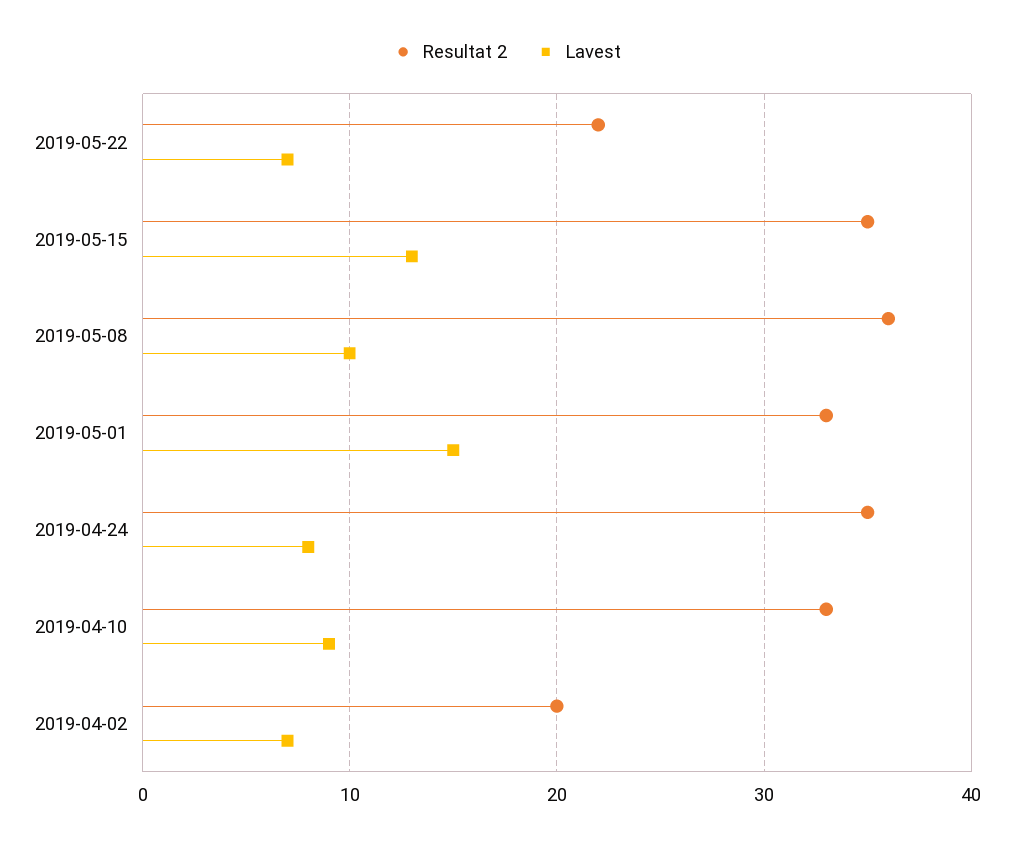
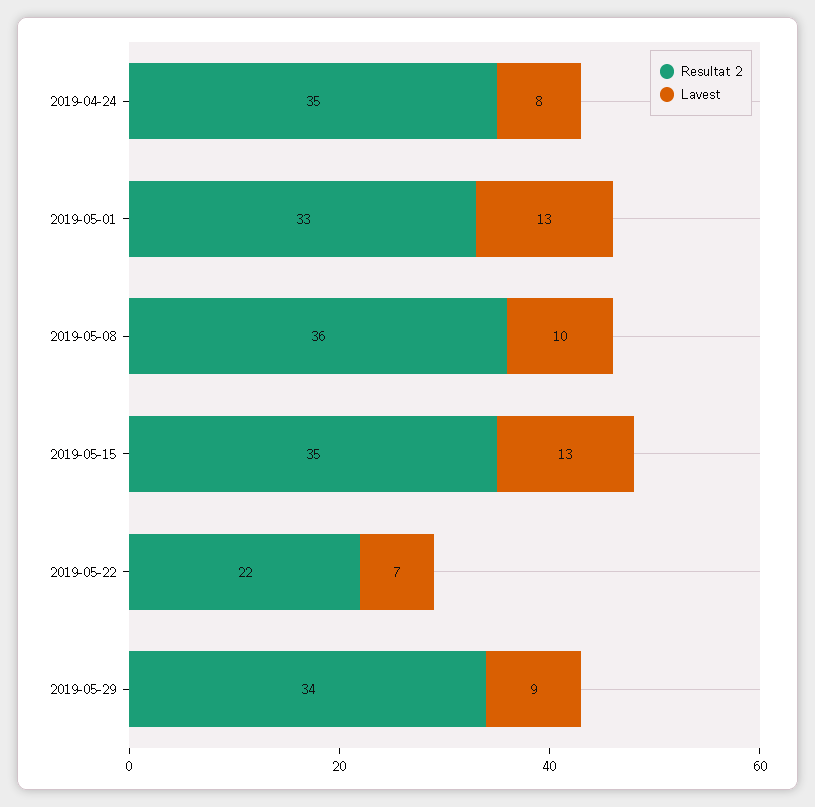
Lavest, 2019-05-01: 15 -> 13
Resultat 2, 2019-04-10: 33 -> none
Lavest, 2019-04-10: 9 -> none
Resultat 2, 2019-04-02: 20 -> none
Lavest, 2019-04-02: 7 -> none
Resultat 2, 2019-05-29: none -> 34
Lavest, 2019-05-29: none -> 9

